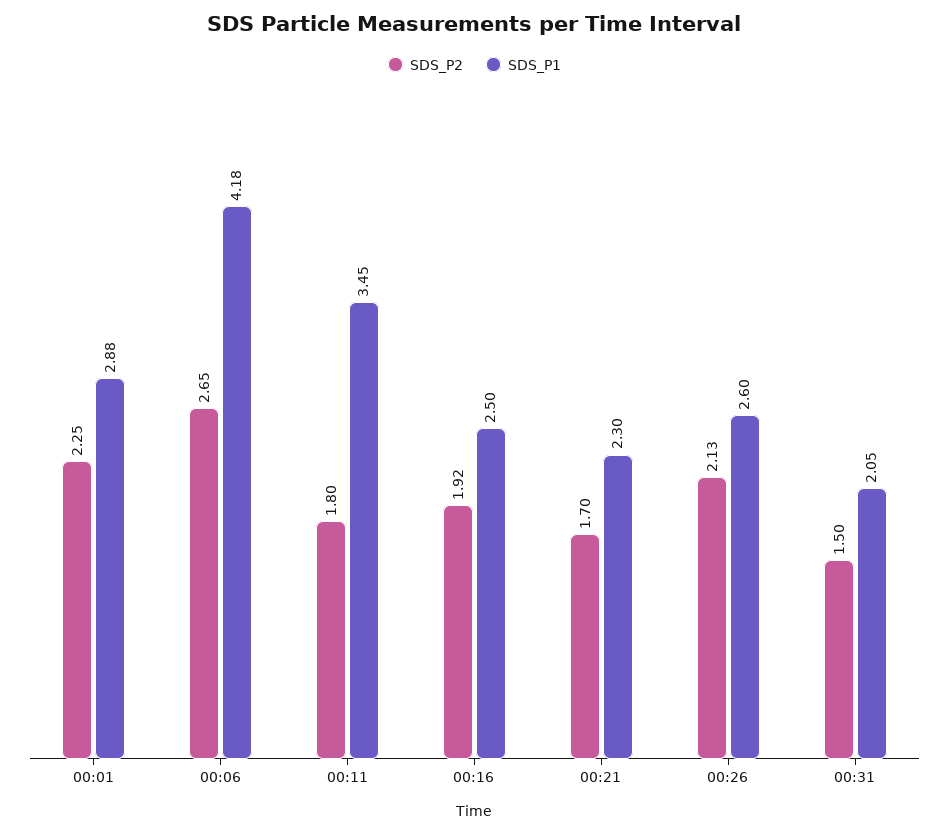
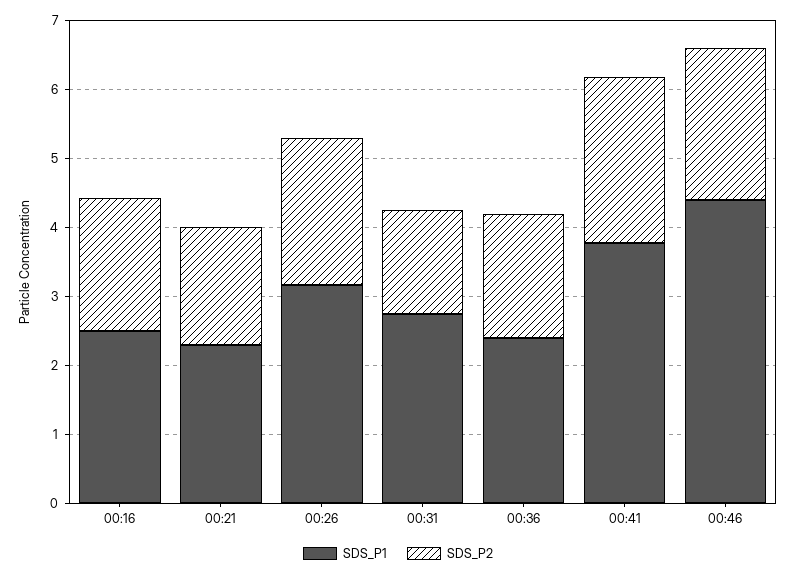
SDS_P2, 00:01: 2.25 -> none
SDS_P1, 00:01: 2.88 -> none
SDS_P2, 00:06: 2.65 -> none
SDS_P1, 00:06: 4.18 -> none
SDS_P2, 00:11: 1.8 -> none
SDS_P1, 00:11: 3.45 -> none
SDS_P1, 00:26: 2.6 -> 3.2
SDS_P1, 00:31: 2.05 -> 2.8
SDS_P1, 00:36: none -> 2.4
SDS_P2, 00:36: none -> 1.8
SDS_P1, 00:41: none -> 3.8
SDS_P2, 00:41: none -> 2.4
SDS_P1, 00:46: none -> 4.4
SDS_P2, 00:46: none -> 2.2

